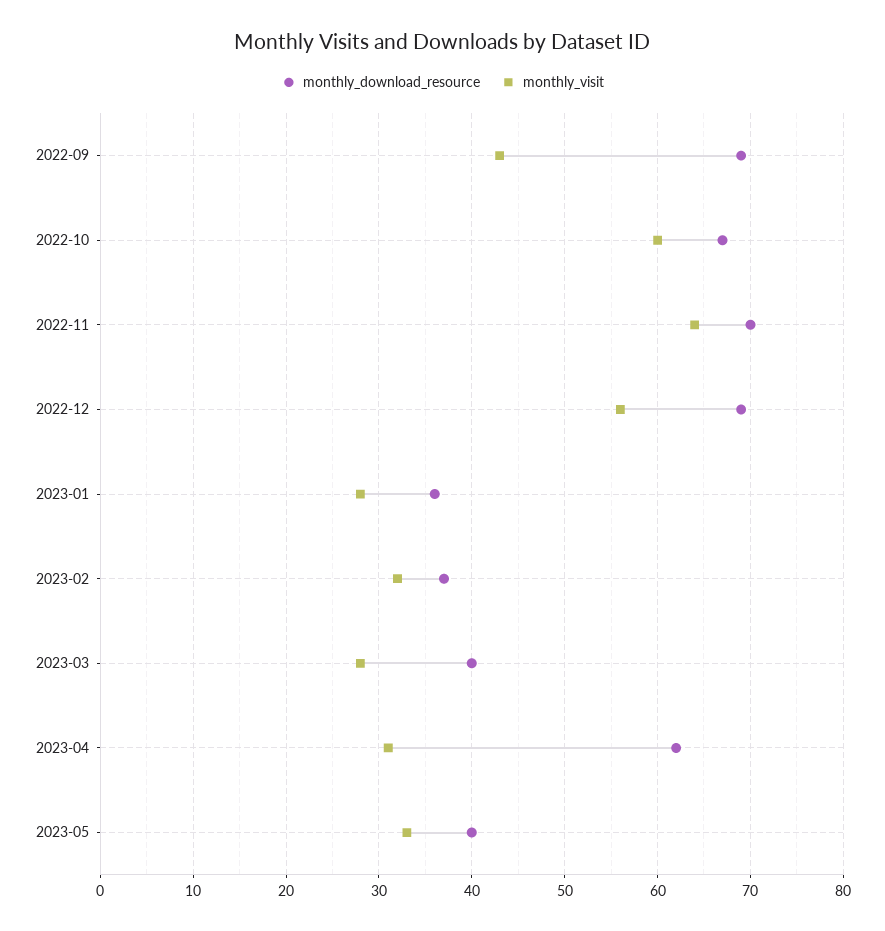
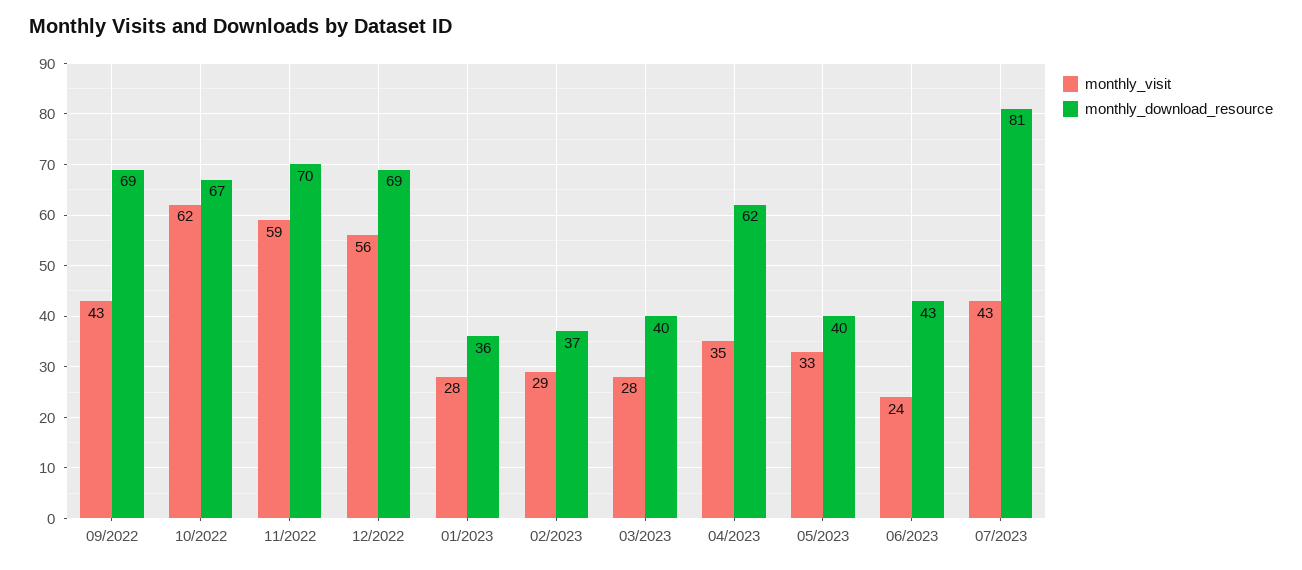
monthly_visit, 2022-10: 60 -> 62
monthly_visit, 2022-11: 64 -> 59
monthly_visit, 2023-02: 32 -> 29
monthly_visit, 2023-04: 31 -> 35
monthly_visit, 06/2023: none -> 24
monthly_download_resource, 06/2023: none -> 43
monthly_visit, 07/2023: none -> 43
monthly_download_resource, 07/2023: none -> 81

